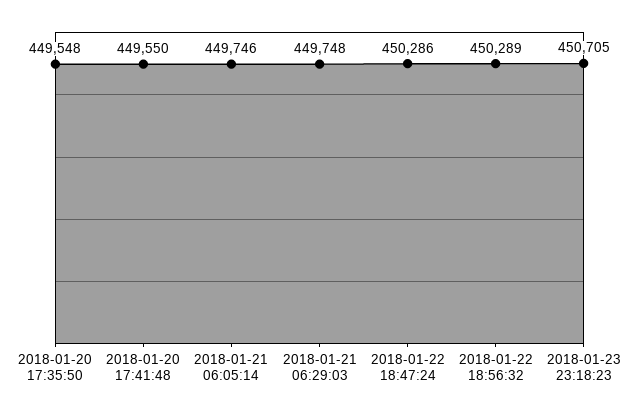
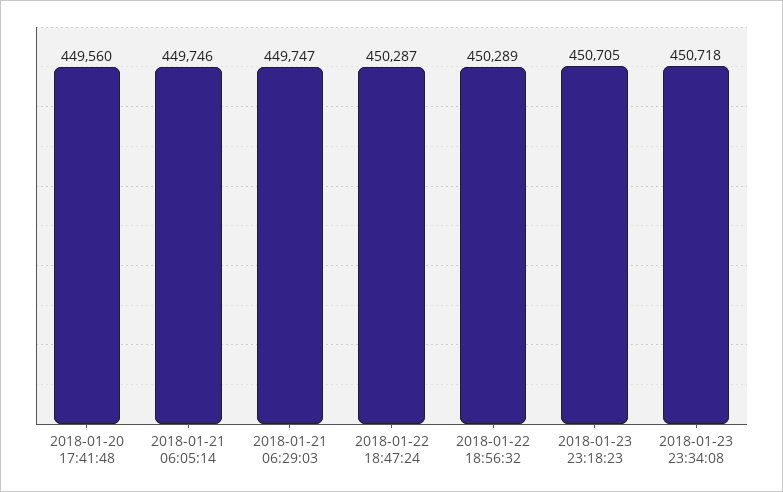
2018-01-20 17:35:50: 449548 -> none
2018-01-20 17:41:48: 449550 -> 449560
2018-01-21 06:29:03: 449748 -> 449747
2018-01-22 18:47:24: 450286 -> 450287
2018-01-23 23:34:08: none -> 450718

